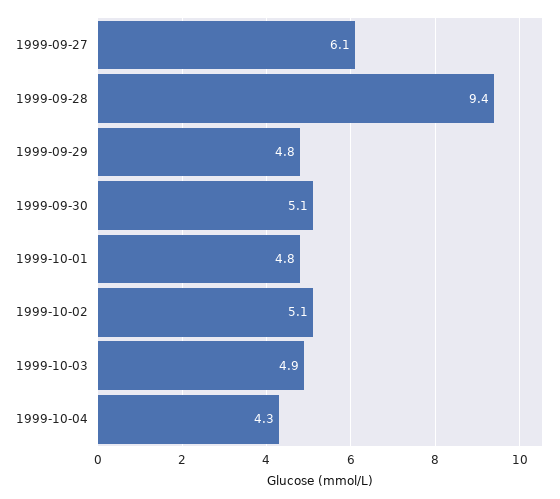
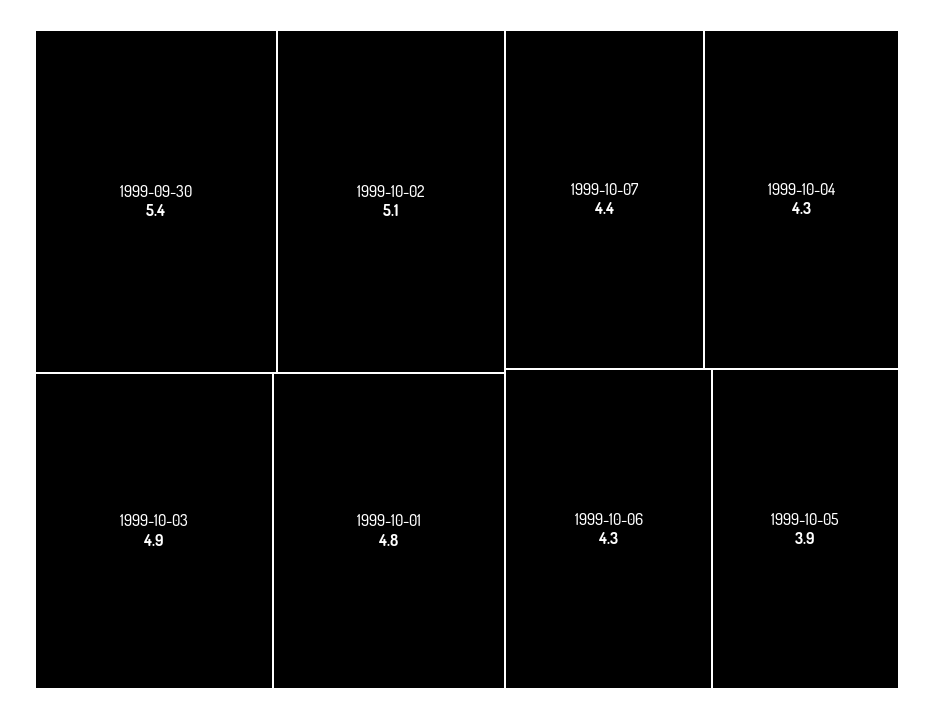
1999-09-27: 6.1 -> none
1999-09-28: 9.4 -> none
1999-09-29: 4.8 -> none
1999-09-30: 5.1 -> 5.4
1999-10-07: none -> 4.4
1999-10-06: none -> 4.3
1999-10-05: none -> 3.9

